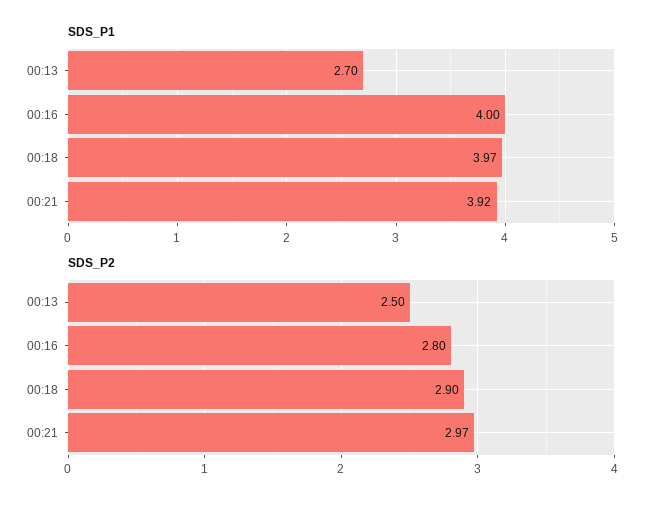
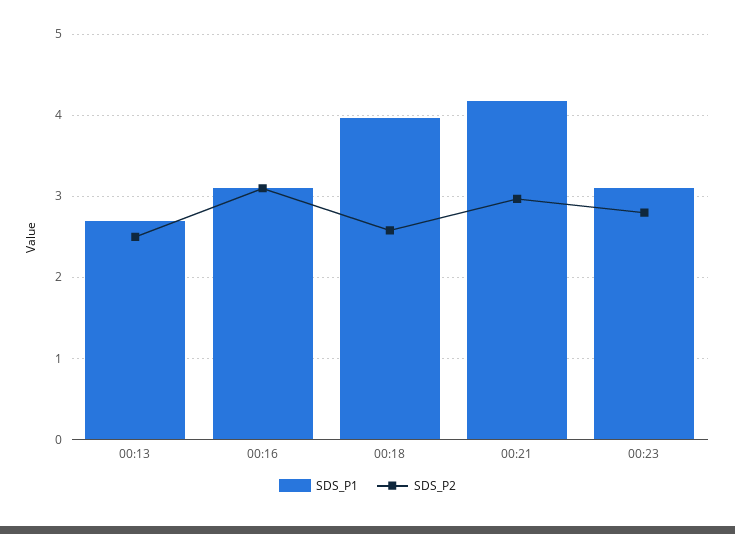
SDS_P1, 00:16: 4 -> 3.1
SDS_P1, 00:21: 3.92 -> 4.2
SDS_P2, 00:16: 2.8 -> 3.1
SDS_P2, 00:18: 2.9 -> 2.6
SDS_P1, 00:23: none -> 3.1
SDS_P2, 00:23: none -> 2.8

